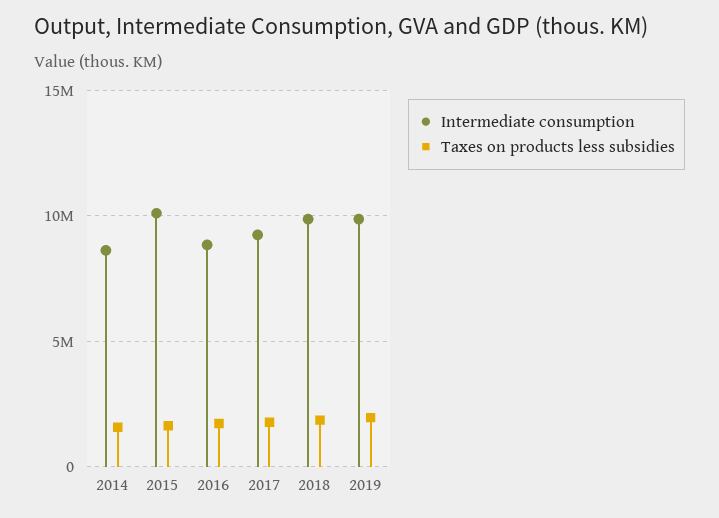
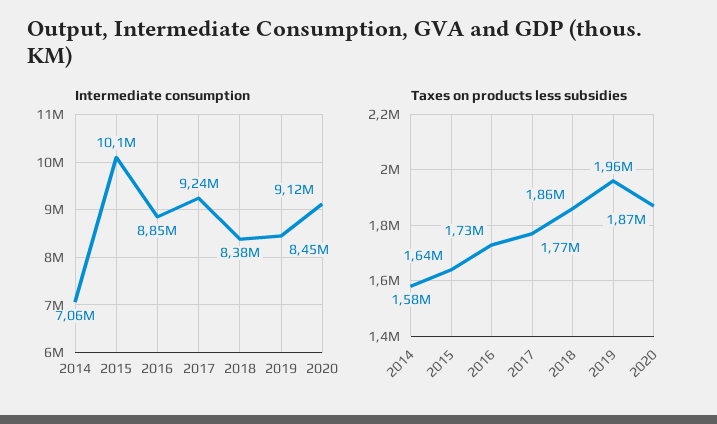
Intermediate consumption, 2014: 8500000 -> 7060000
Intermediate consumption, 2018: 10000000 -> 8380000
Intermediate consumption, 2019: 10000000 -> 8450000
Intermediate consumption, 2020: none -> 9120000
Taxes on products less subsidies, 2020: none -> 1870000

